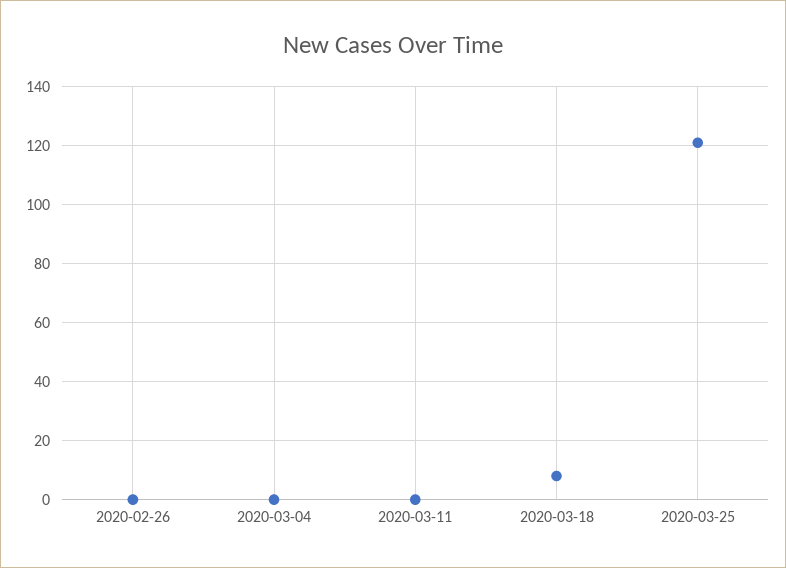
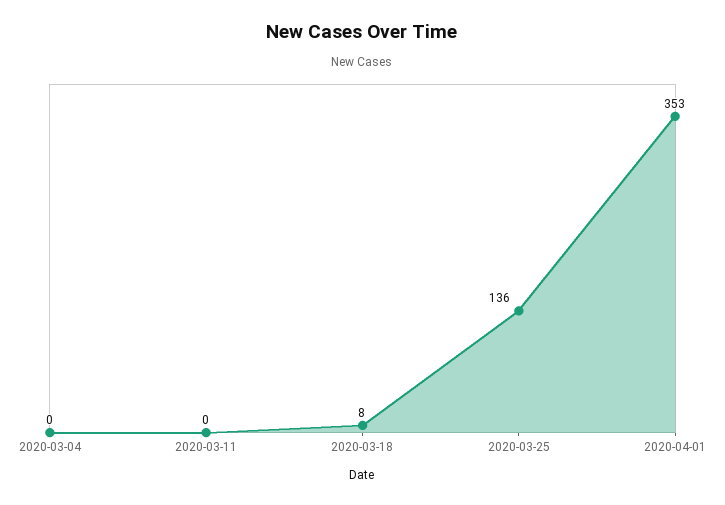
2020-02-26: 0 -> none
2020-03-25: 120 -> 136
2020-04-01: none -> 353

